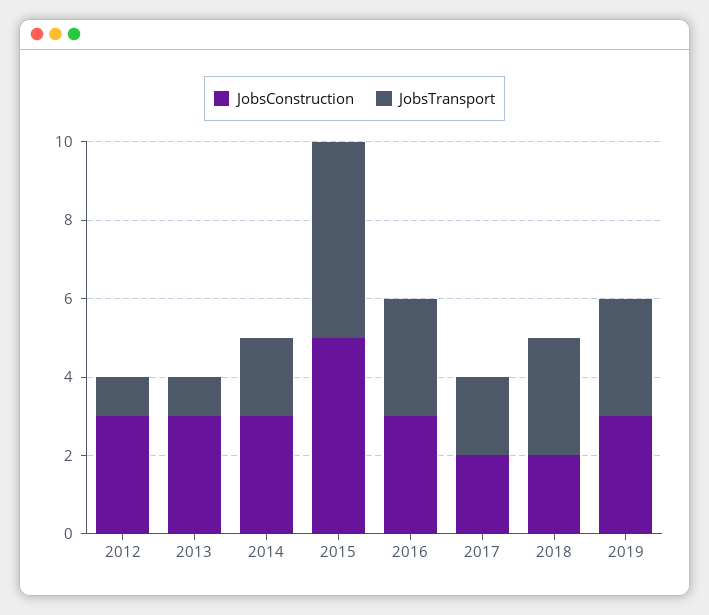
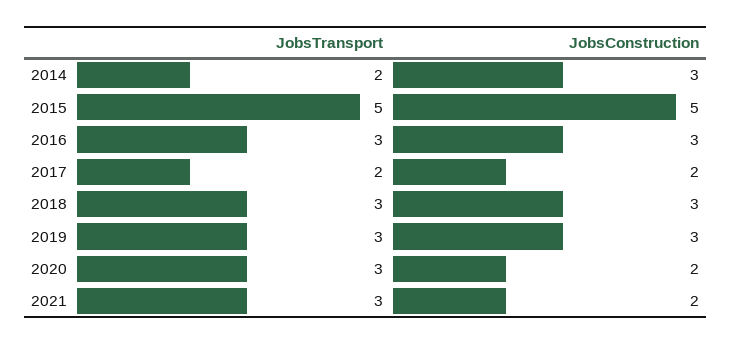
JobsConstruction, 2012: 3 -> none
JobsTransport, 2012: 1 -> none
JobsConstruction, 2013: 3 -> none
JobsTransport, 2013: 1 -> none
JobsConstruction, 2018: 2 -> 3
JobsTransport, 2020: none -> 3
JobsConstruction, 2020: none -> 2
JobsTransport, 2021: none -> 3
JobsConstruction, 2021: none -> 2

